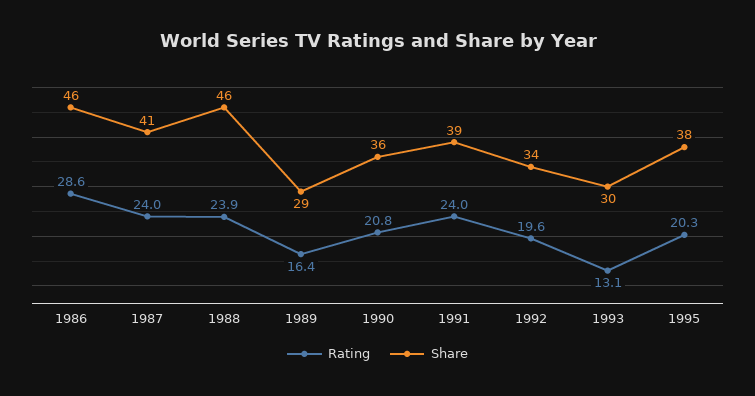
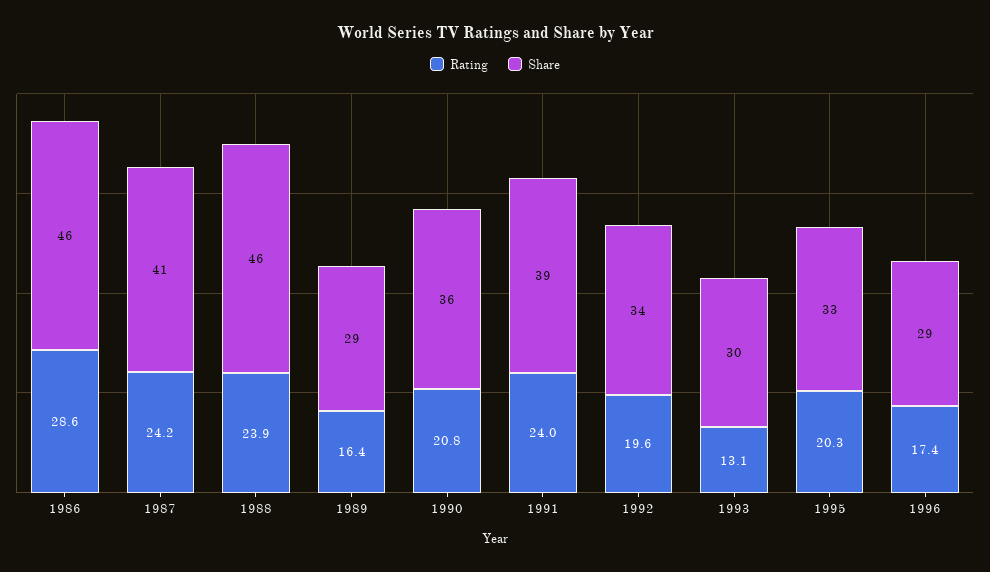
Rating, 1987: 24 -> 24.2
Share, 1995: 38 -> 33
Rating, 1996: none -> 17.4
Share, 1996: none -> 29

